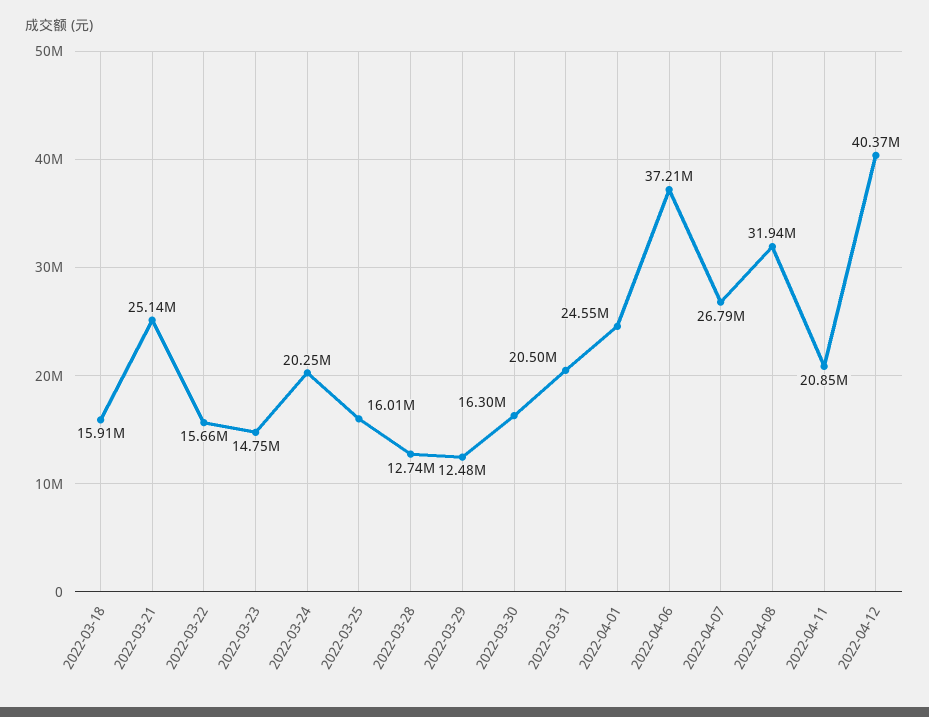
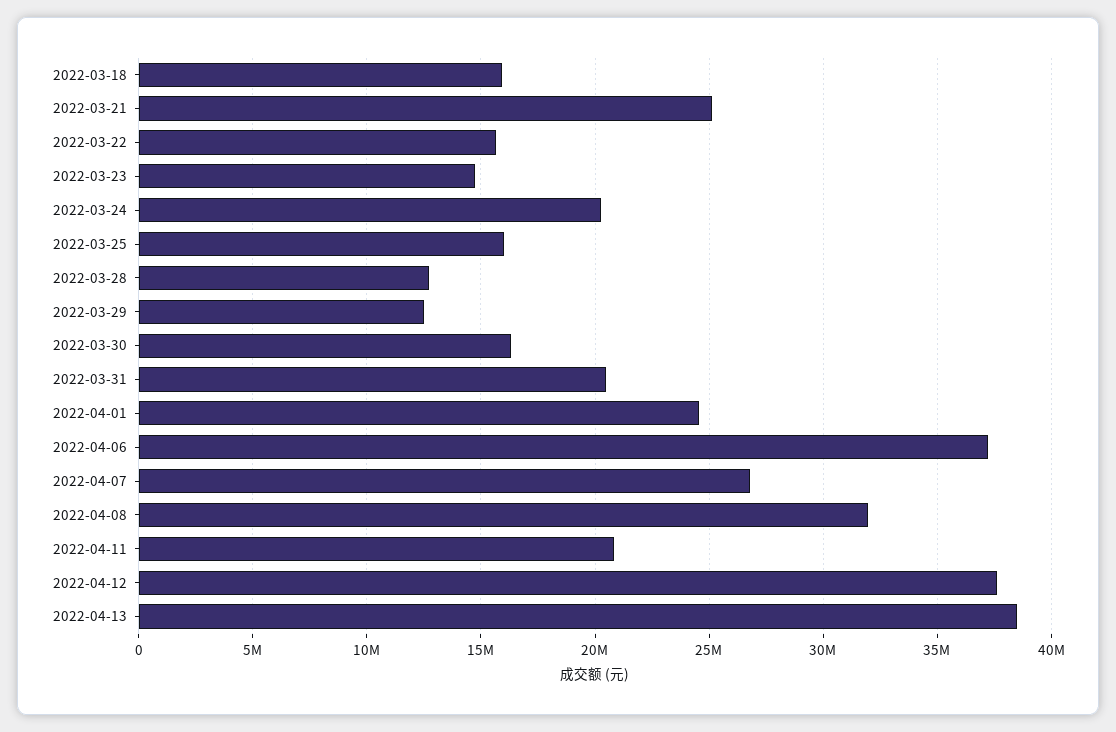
2022-04-12: 40370000 -> 37500000
2022-04-13: none -> 38500000

